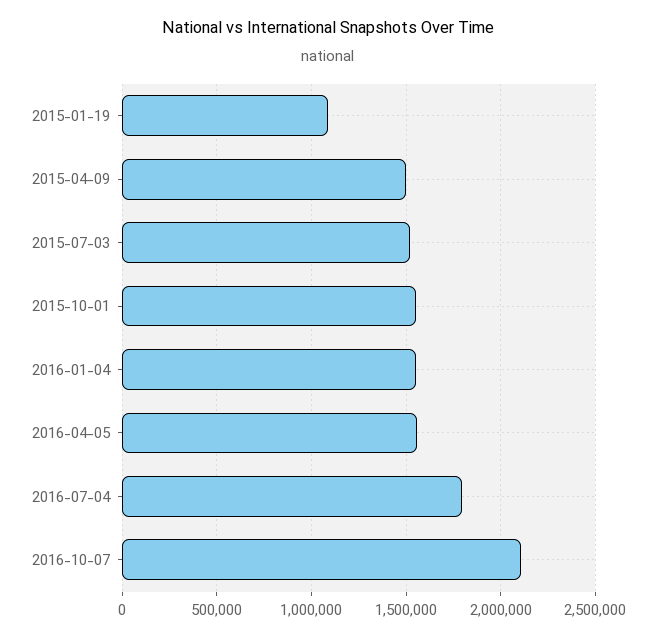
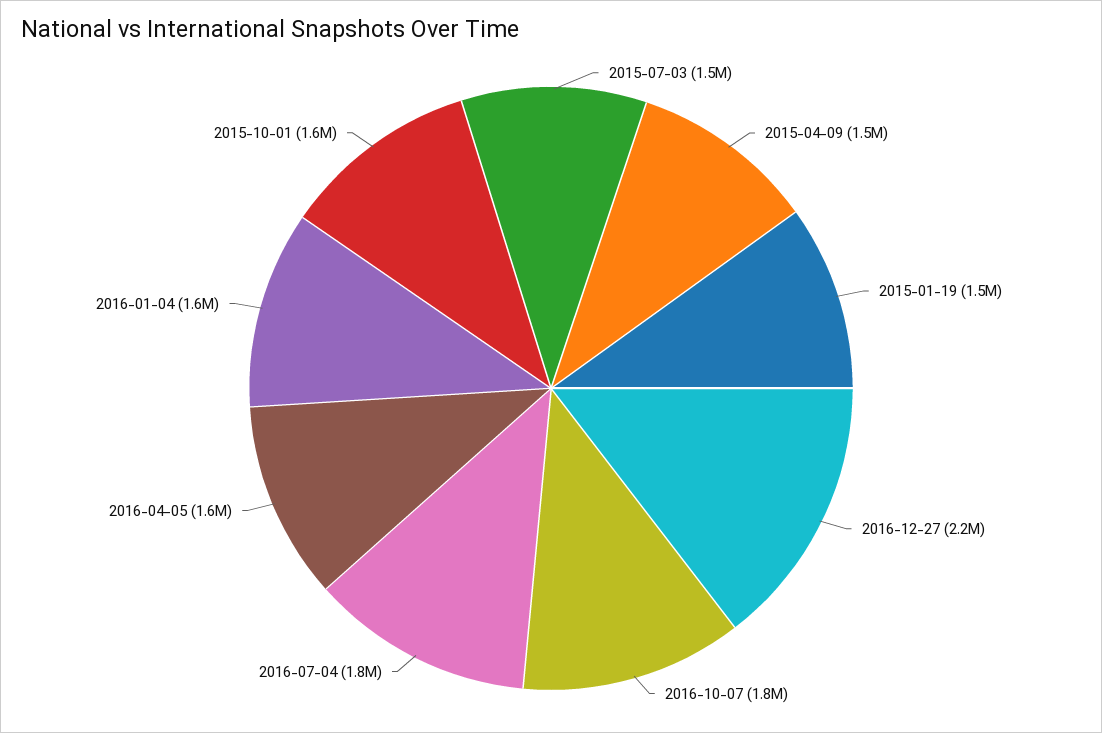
2015-01-19: 1100000 -> 1500000
2016-10-07: 2100000 -> 1800000
2016-12-27: none -> 2200000

